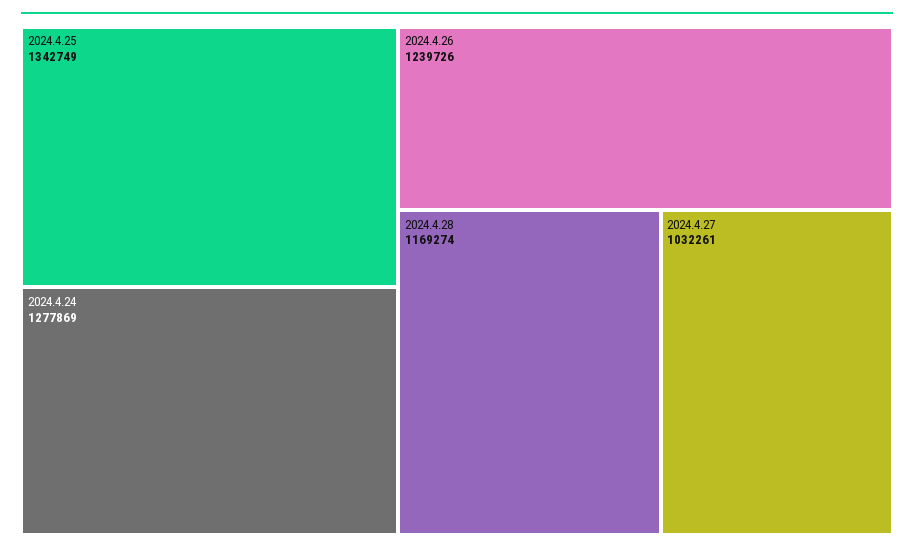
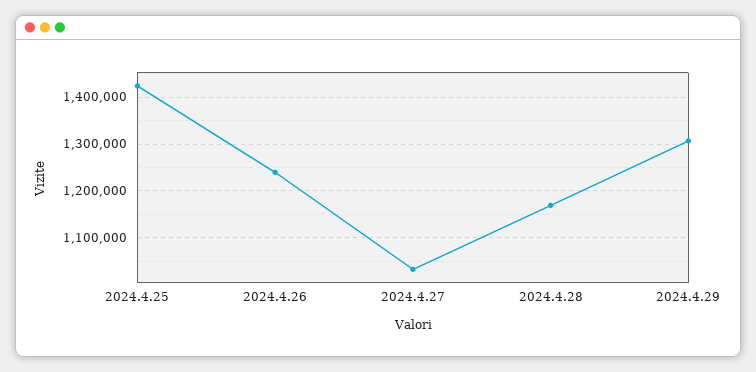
2024.4.25: 1342749 -> 1420000
2024.4.24: 1277869 -> none
2024.4.29: none -> 1300000

